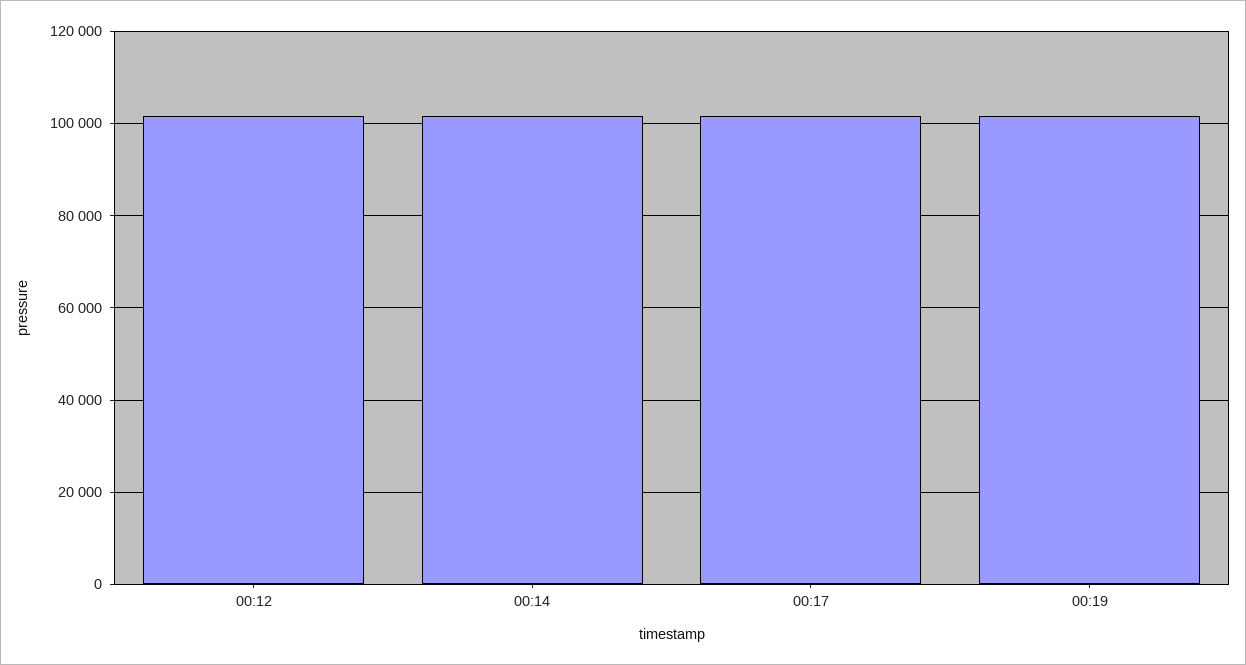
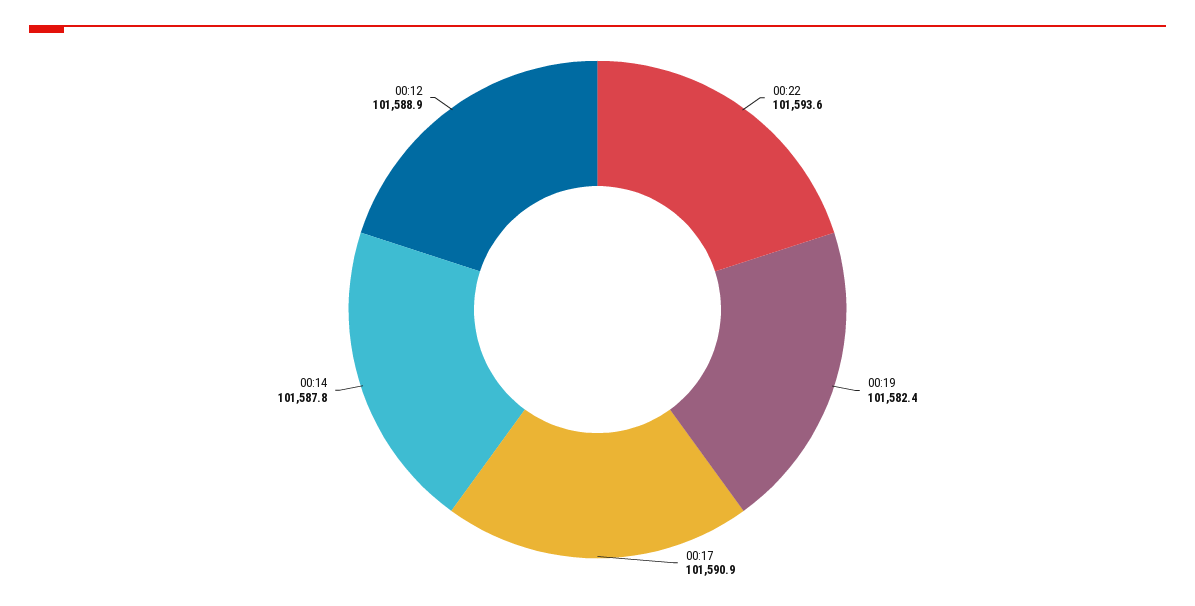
00:22: none -> 101593.6

